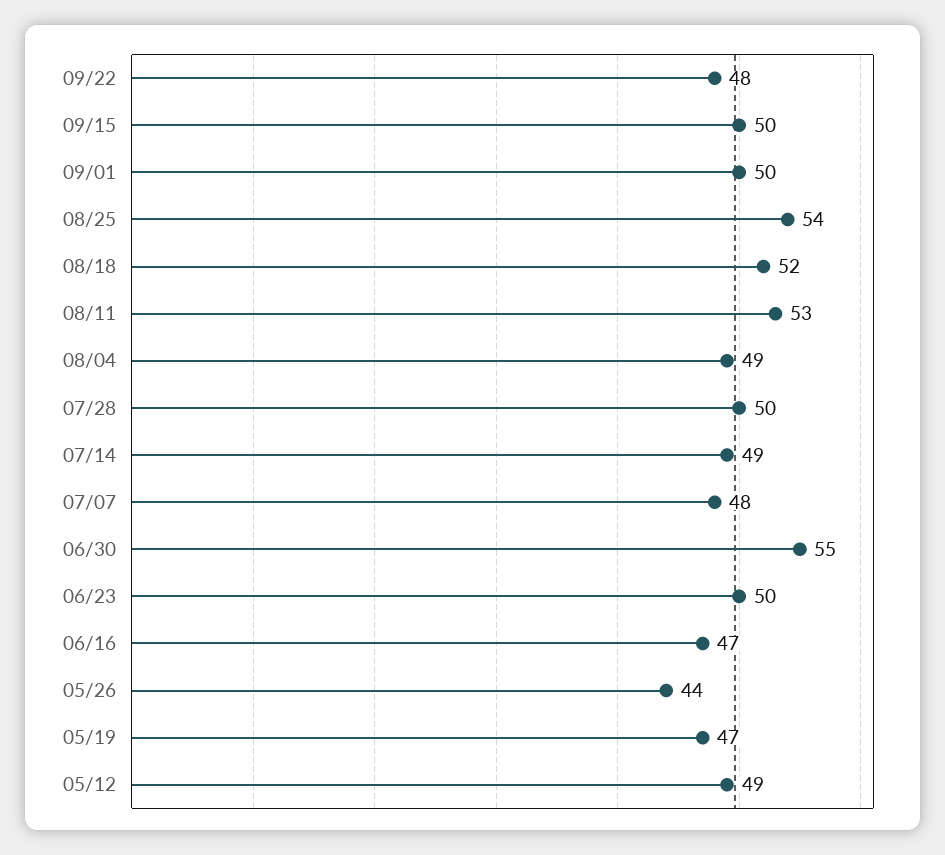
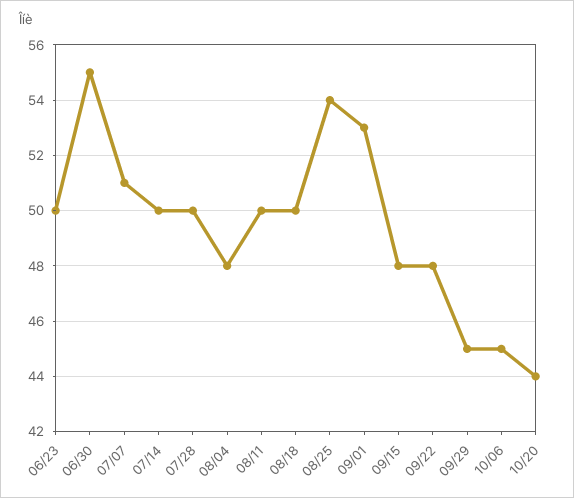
09/15: 50 -> 48
09/01: 50 -> 53
08/18: 52 -> 50
08/11: 53 -> 50
08/04: 49 -> 48
07/14: 49 -> 50
07/07: 48 -> 51
06/16: 47 -> none
05/26: 44 -> none
05/19: 47 -> none
05/12: 49 -> none
09/29: none -> 45
10/06: none -> 45
10/20: none -> 44

